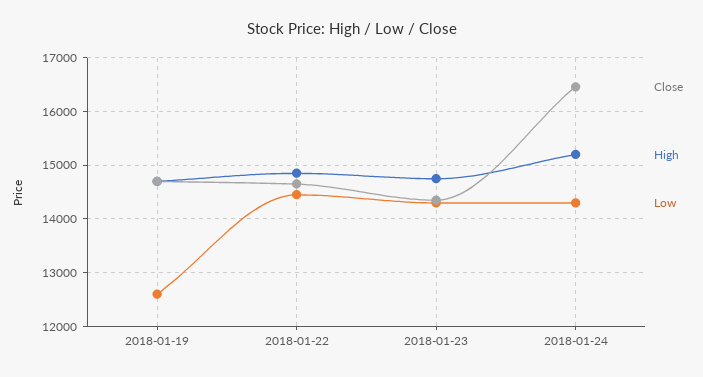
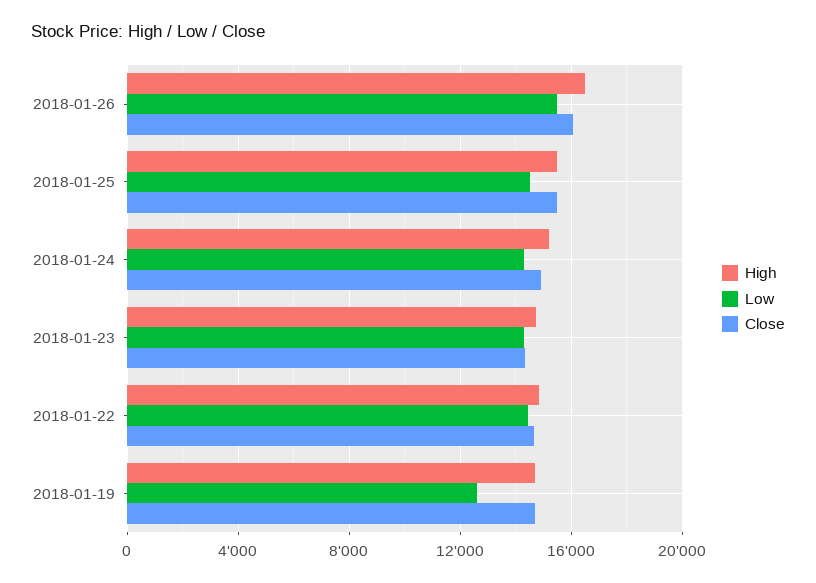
Close, 2018-01-24: 16400 -> 15000
High, 2018-01-26: none -> 16500
Low, 2018-01-26: none -> 15500
Close, 2018-01-26: none -> 16000
High, 2018-01-25: none -> 15500
Low, 2018-01-25: none -> 14500
Close, 2018-01-25: none -> 15500

